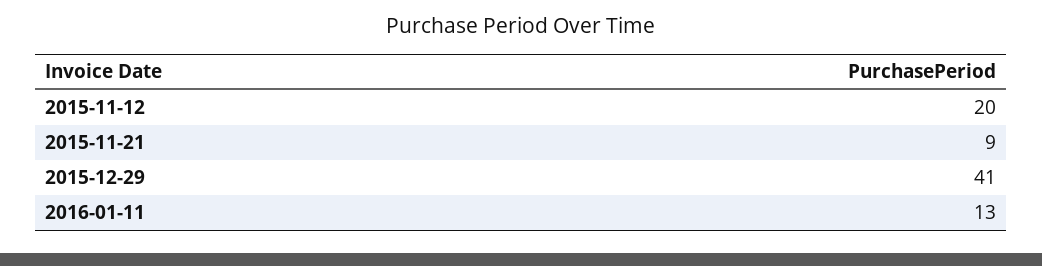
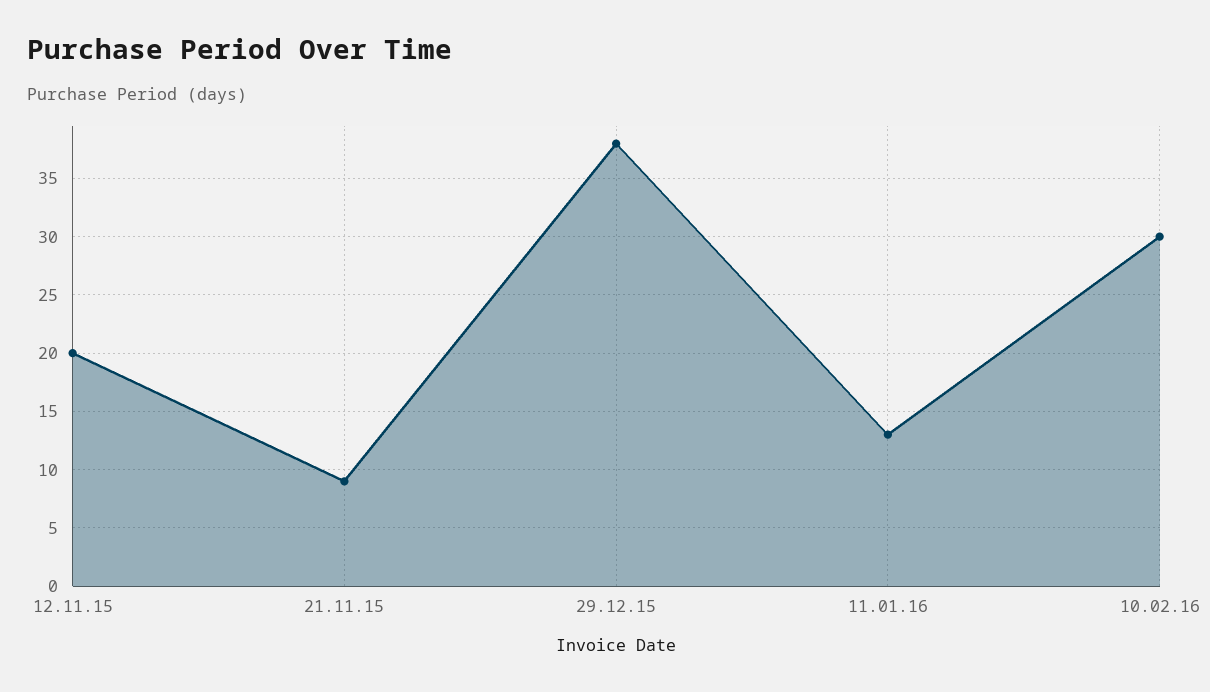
2015-12-29: 41 -> 38
10.02.16: none -> 30

